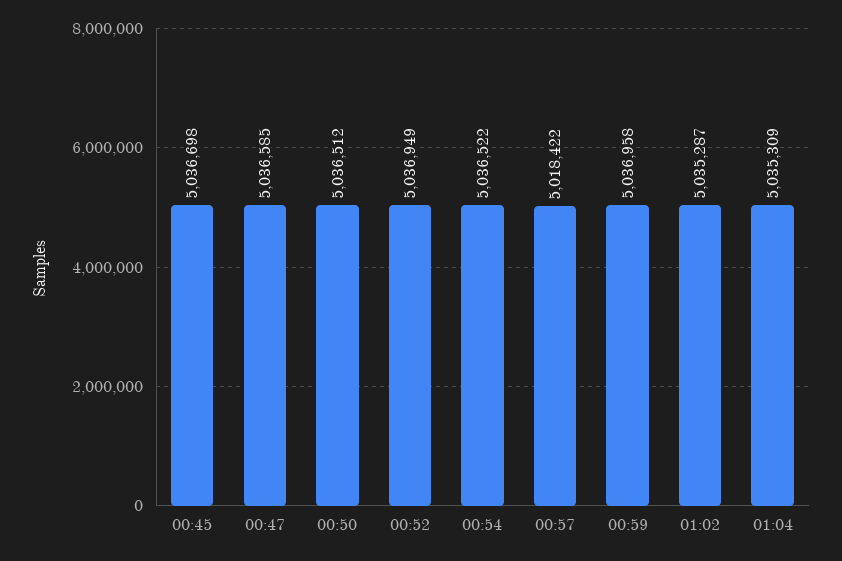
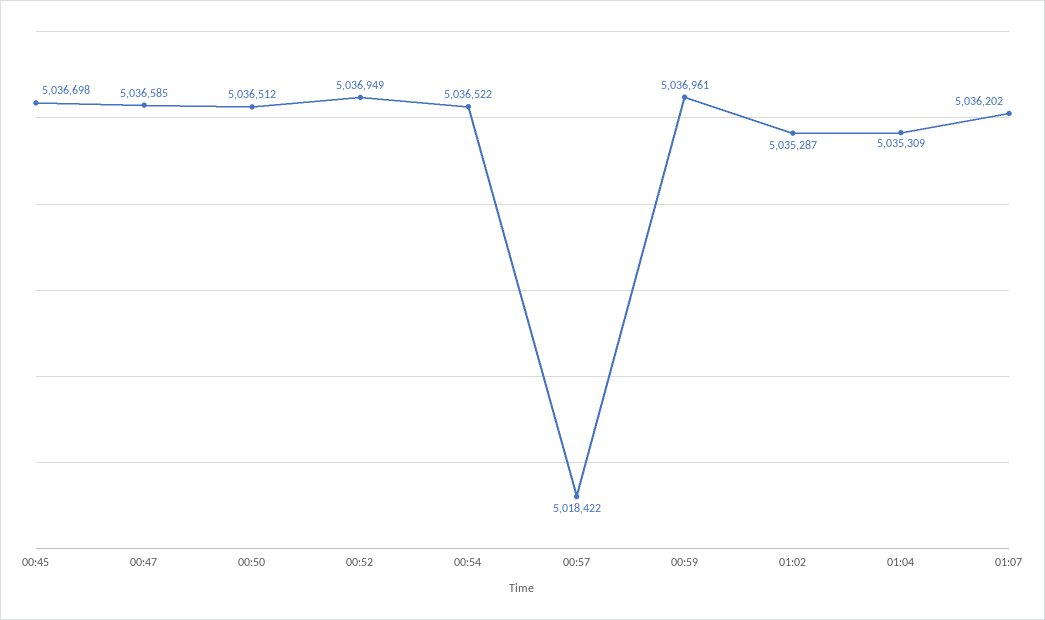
00:59: 5036958 -> 5036961
01:07: none -> 5036202

